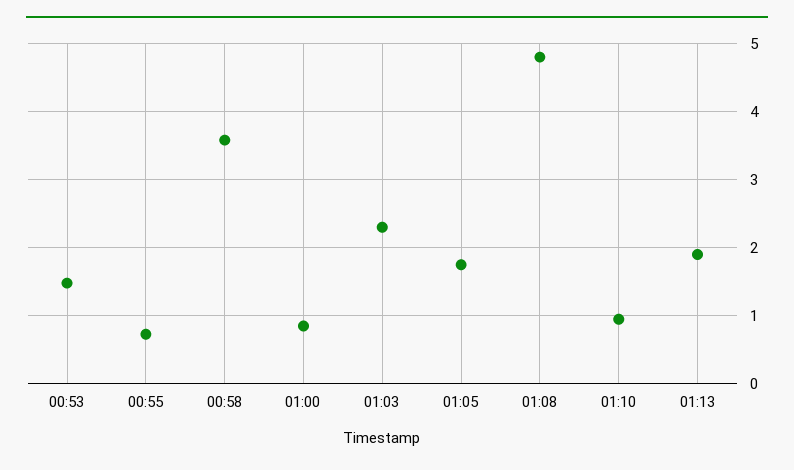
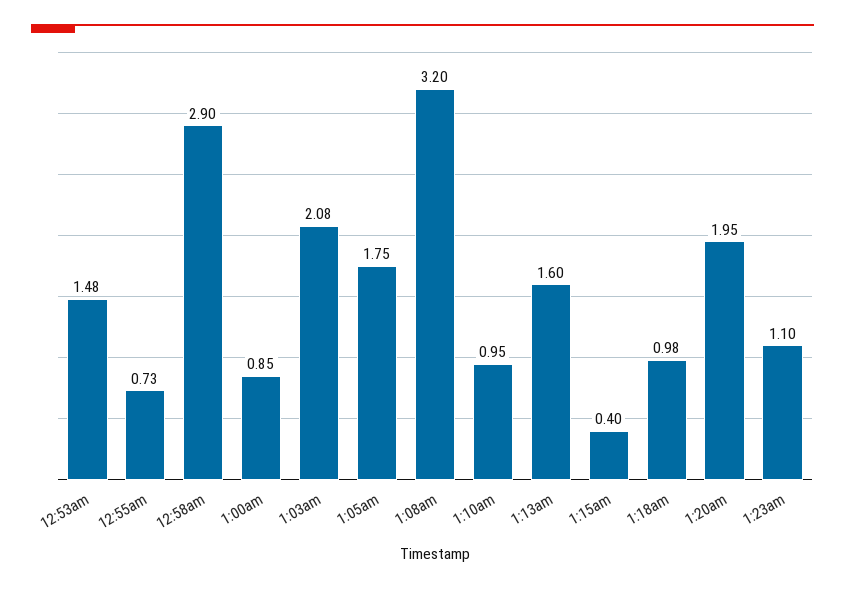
00:58: 3.6 -> 2.9
01:03: 2.3 -> 2.08
01:08: 4.8 -> 3.2
01:13: 1.9 -> 1.6
1:15am: none -> 0.4
1:18am: none -> 0.98
1:20am: none -> 1.95
1:23am: none -> 1.1

